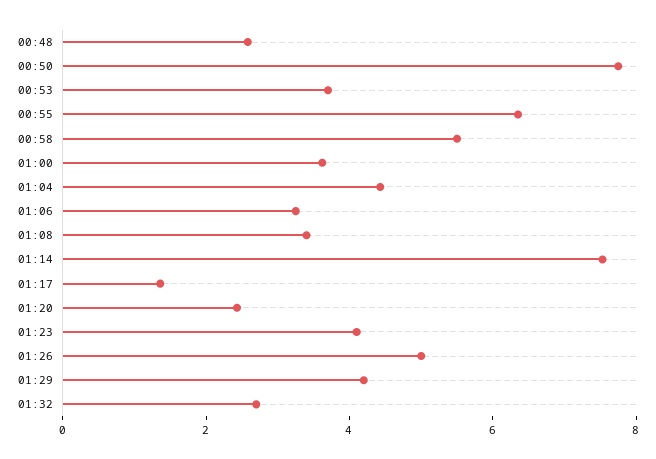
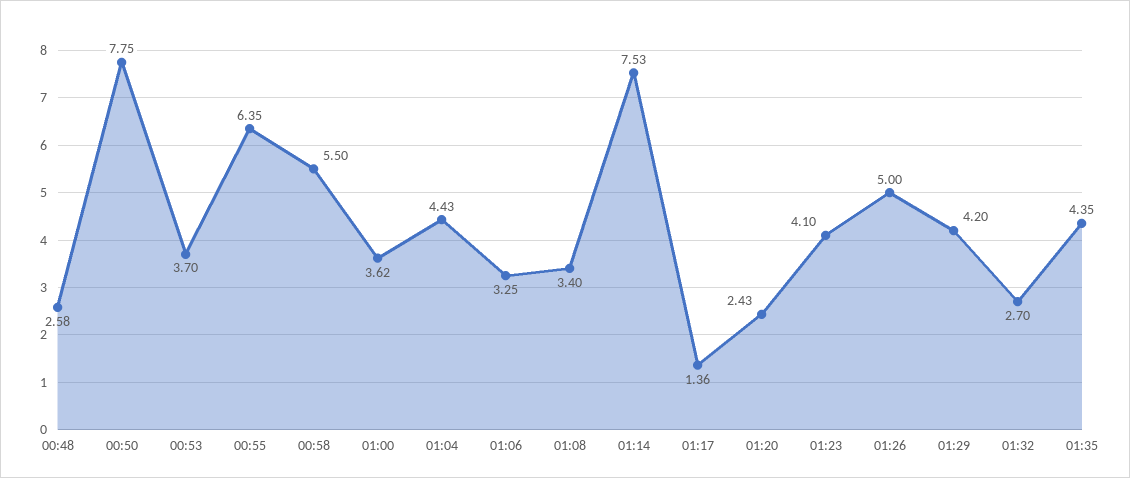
01:35: none -> 4.35

